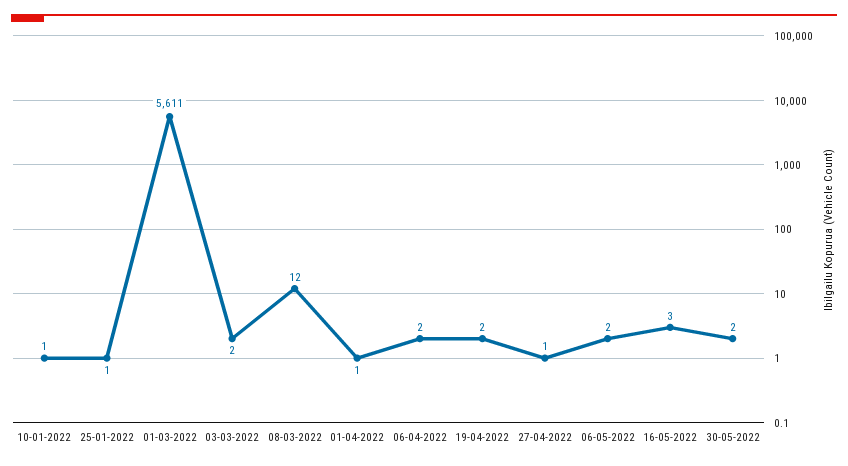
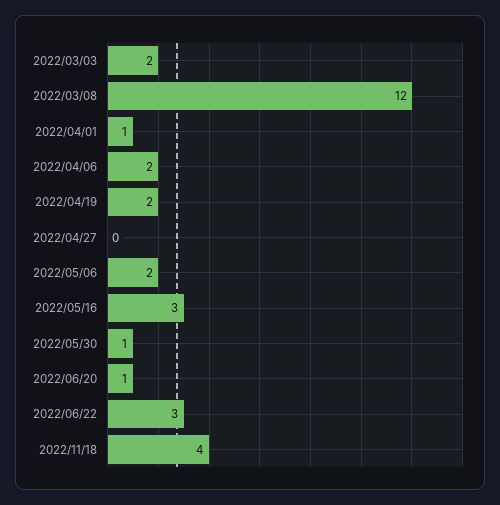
10-01-2022: 1 -> none
25-01-2022: 1 -> none
01-03-2022: 5611 -> none
27-04-2022: 1 -> 0
30-05-2022: 2 -> 1
2022/06/20: none -> 1
2022/06/22: none -> 3
2022/11/18: none -> 4

